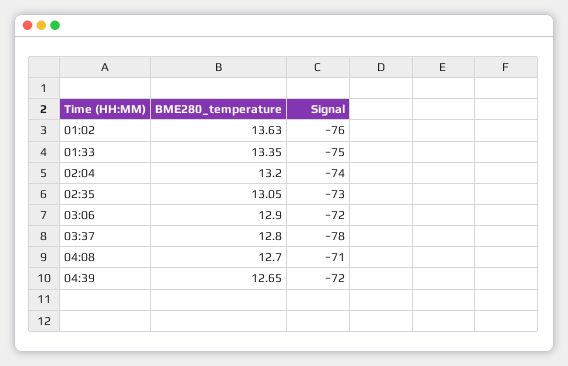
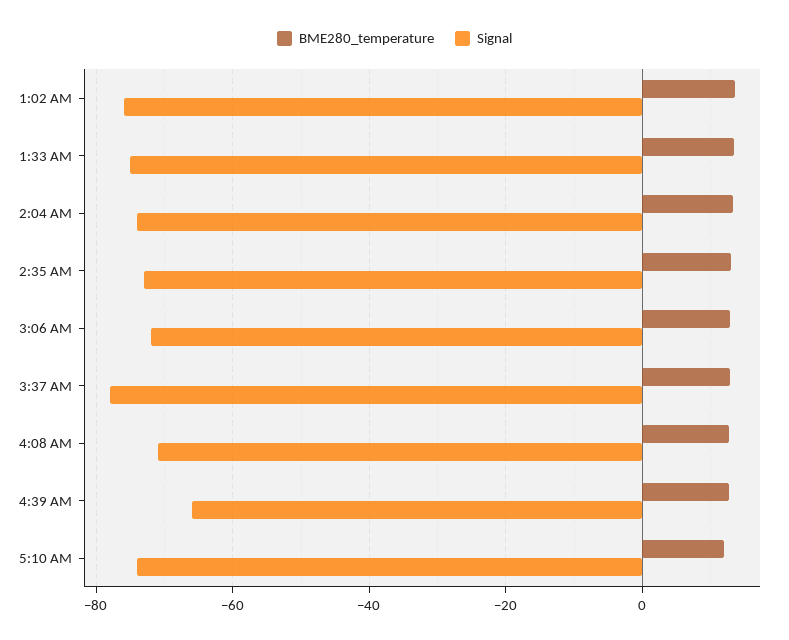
Signal, 04:39: -72 -> -66
BME280_temperature, 5:10 AM: none -> 12
Signal, 5:10 AM: none -> -74

